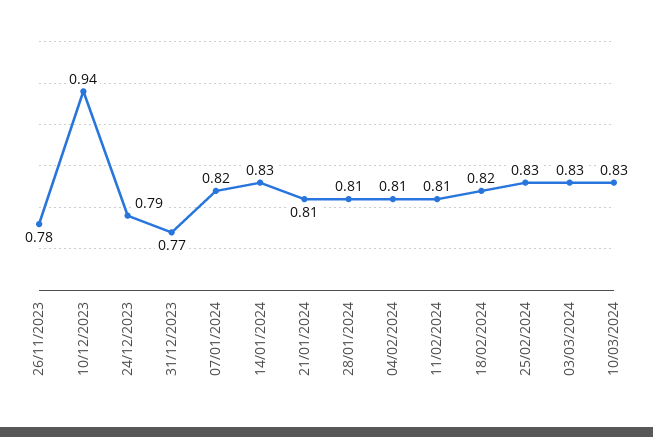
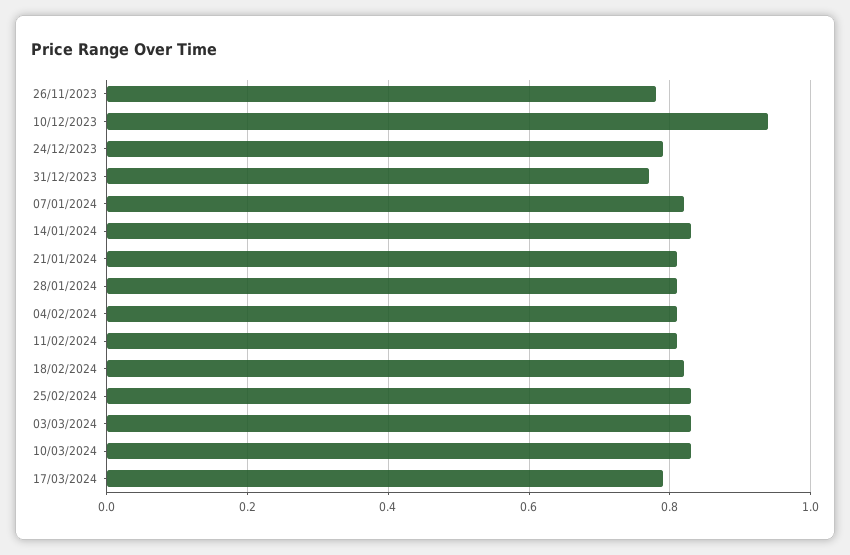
17/03/2024: none -> 0.8

